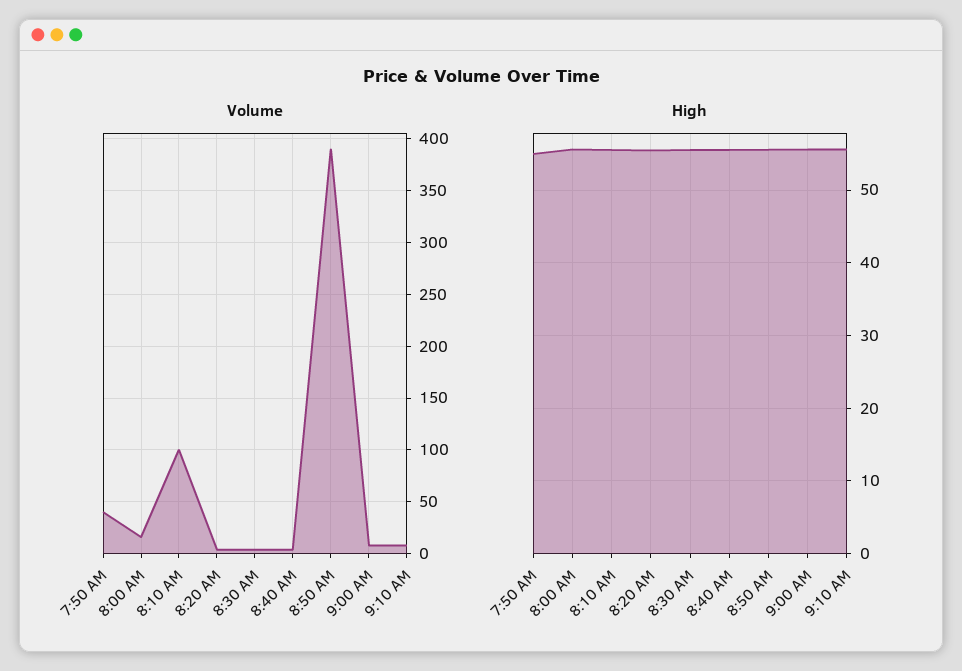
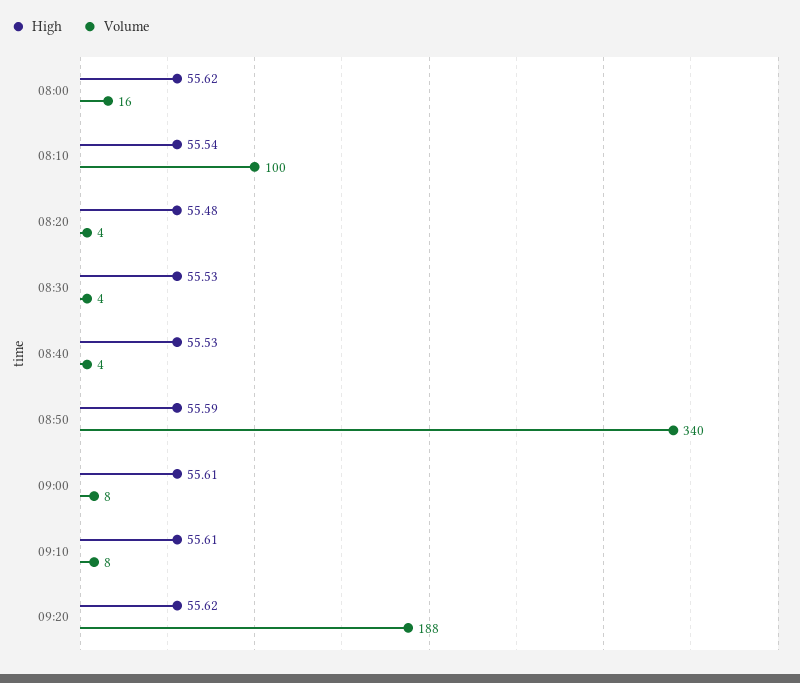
Volume, 7:50 AM: 40 -> none
Volume, 8:50 AM: 390 -> 340
High, 7:50 AM: 55 -> none
High, 09:20: none -> 55.62
Volume, 09:20: none -> 188

